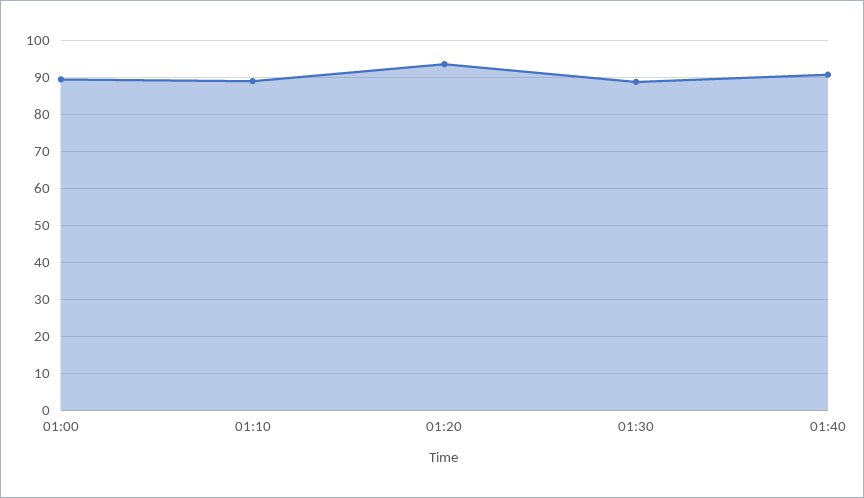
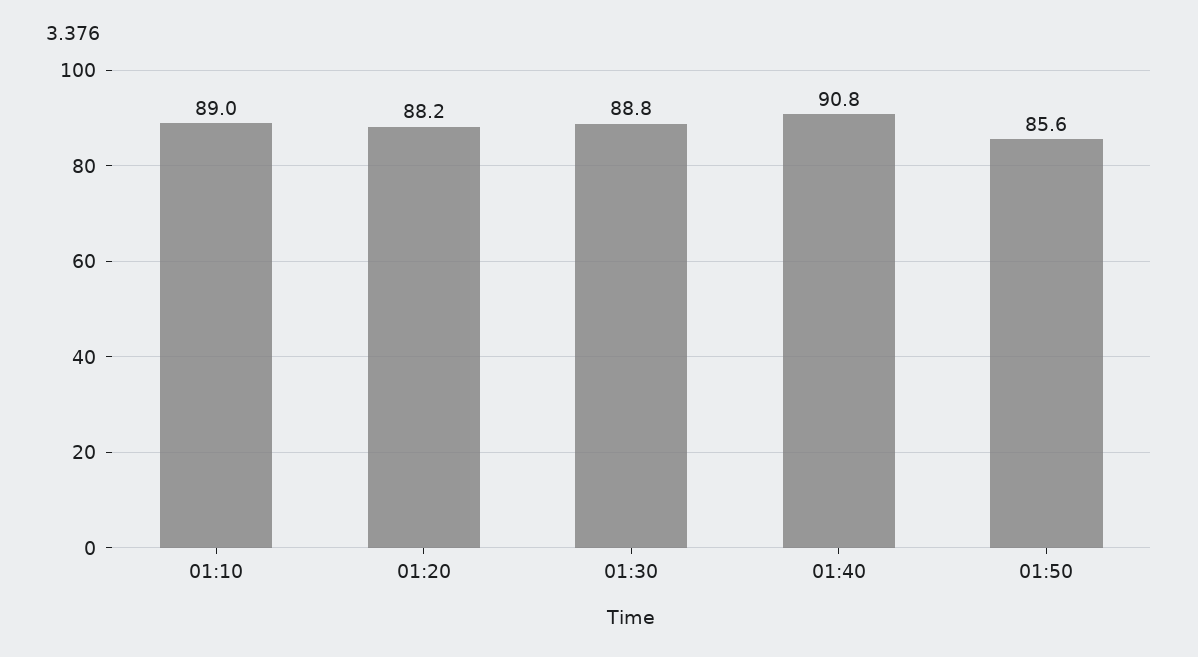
01:00: 90 -> none
01:20: 94 -> 88.2
01:50: none -> 85.6

